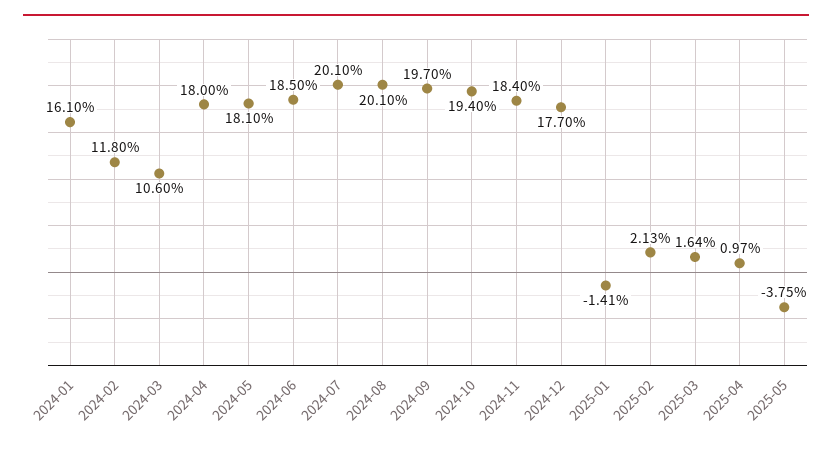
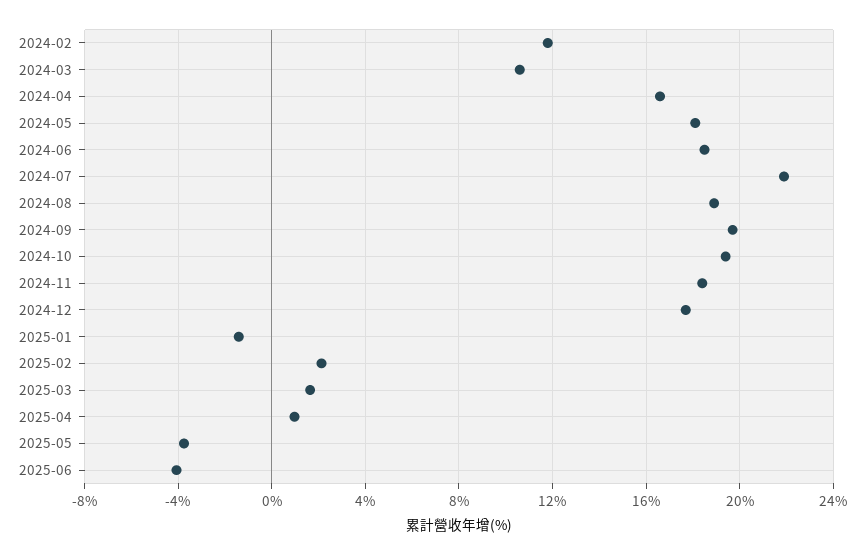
2024-01: 16.1 -> none
2024-04: 18 -> 16.5
2024-07: 20.1 -> 22
2024-08: 20.1 -> 19
2025-06: none -> -4

